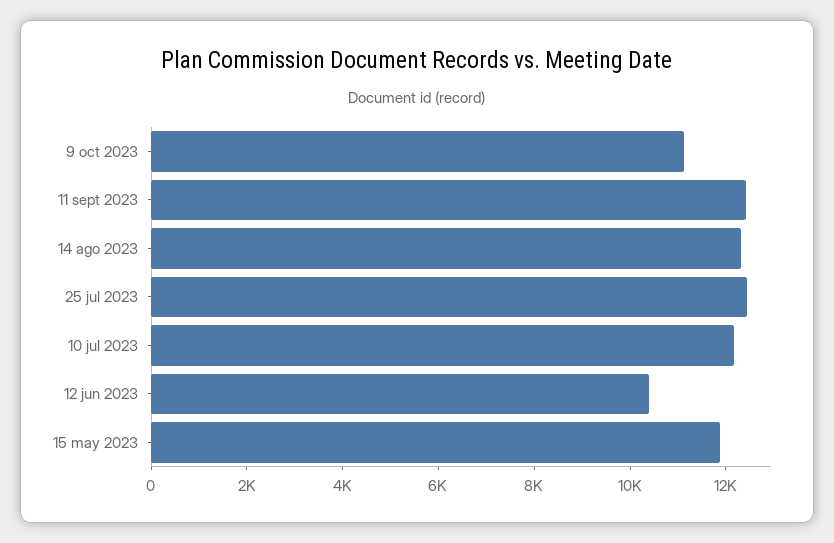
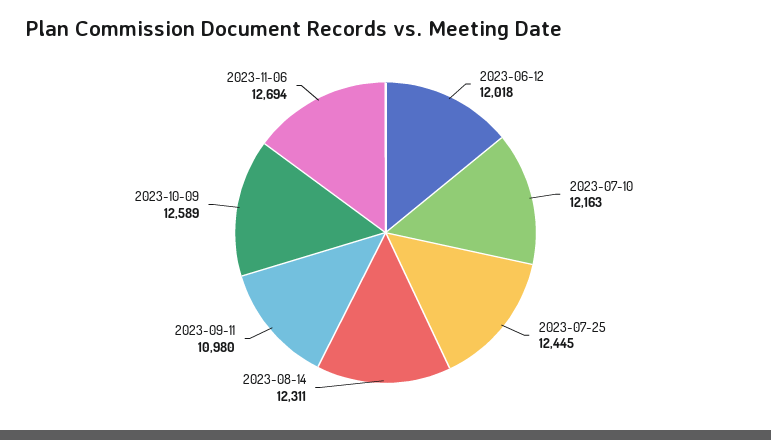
9 oct 2023: 11000 -> 12589
11 sept 2023: 12500 -> 10980
12 jun 2023: 10500 -> 12018
15 may 2023: 12000 -> none
2023-11-06: none -> 12694

